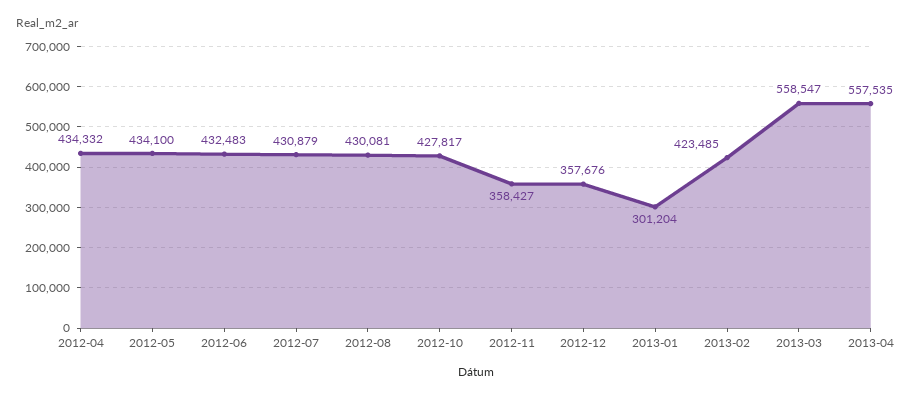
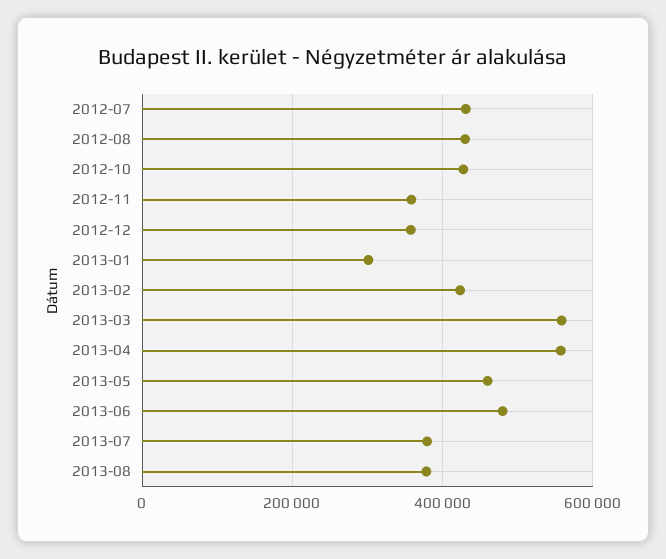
2012-04: 434332 -> none
2012-05: 434100 -> none
2012-06: 432483 -> none
2013-05: none -> 460000
2013-06: none -> 480000
2013-07: none -> 380000
2013-08: none -> 380000

